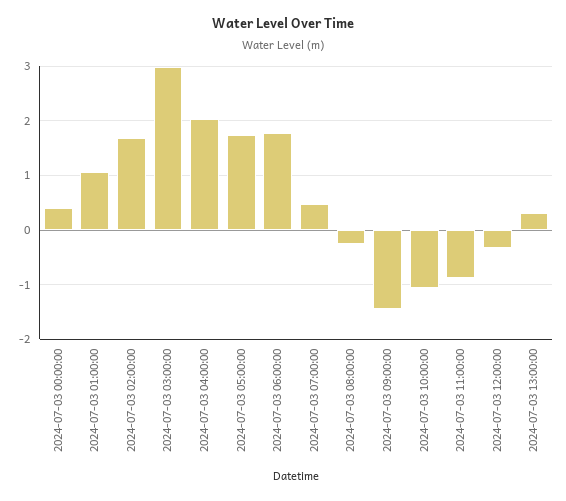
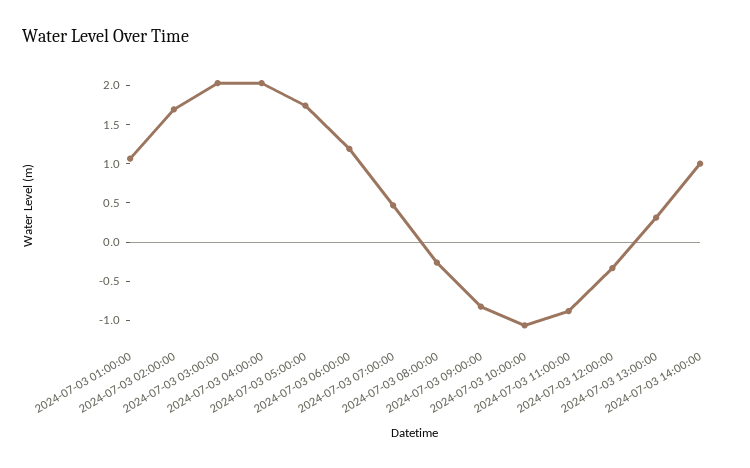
2024-07-03 00:00:00: 0.4 -> none
2024-07-03 03:00:00: 3 -> 2
2024-07-03 06:00:00: 1.8 -> 1.25
2024-07-03 09:00:00: -1.4 -> -0.75
2024-07-03 14:00:00: none -> 1

